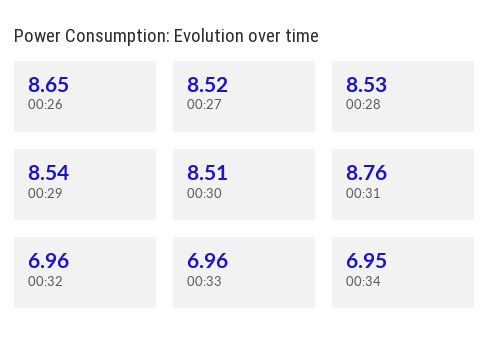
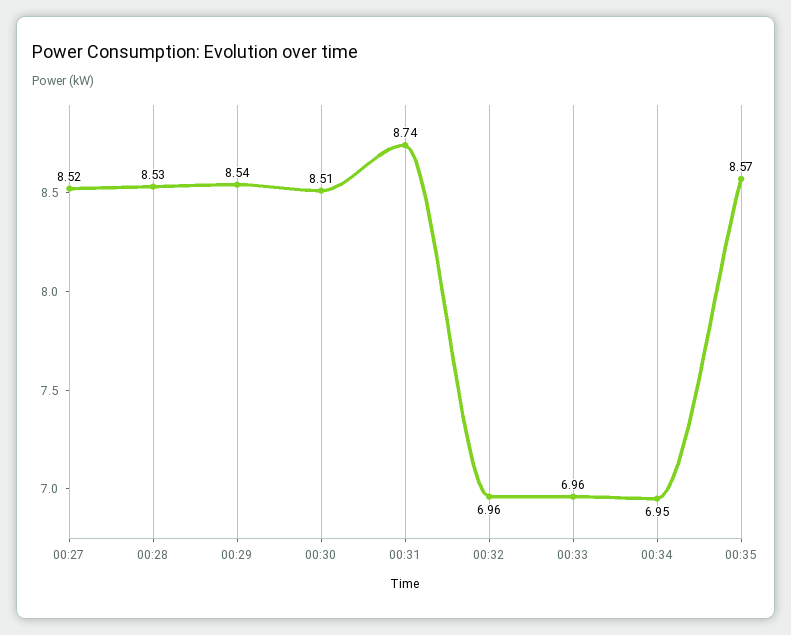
00:26: 8.65 -> none
00:31: 8.76 -> 8.74
00:35: none -> 8.57

